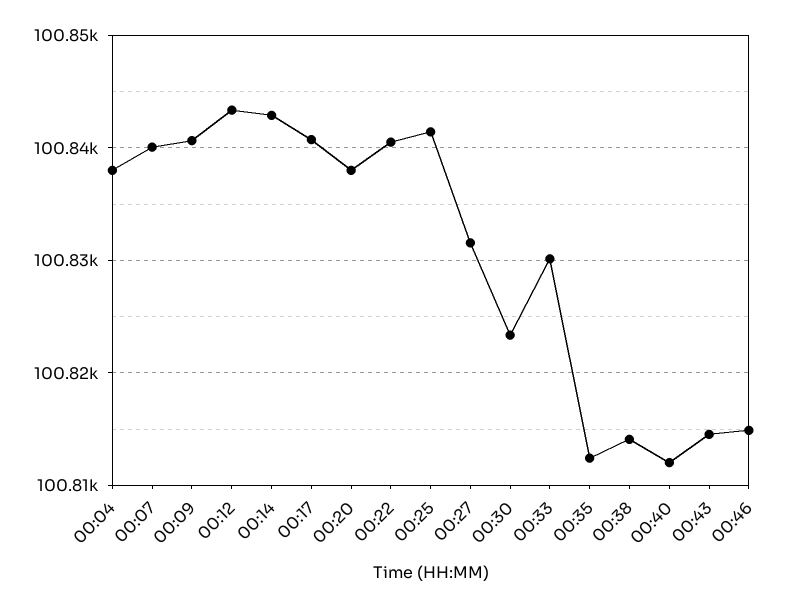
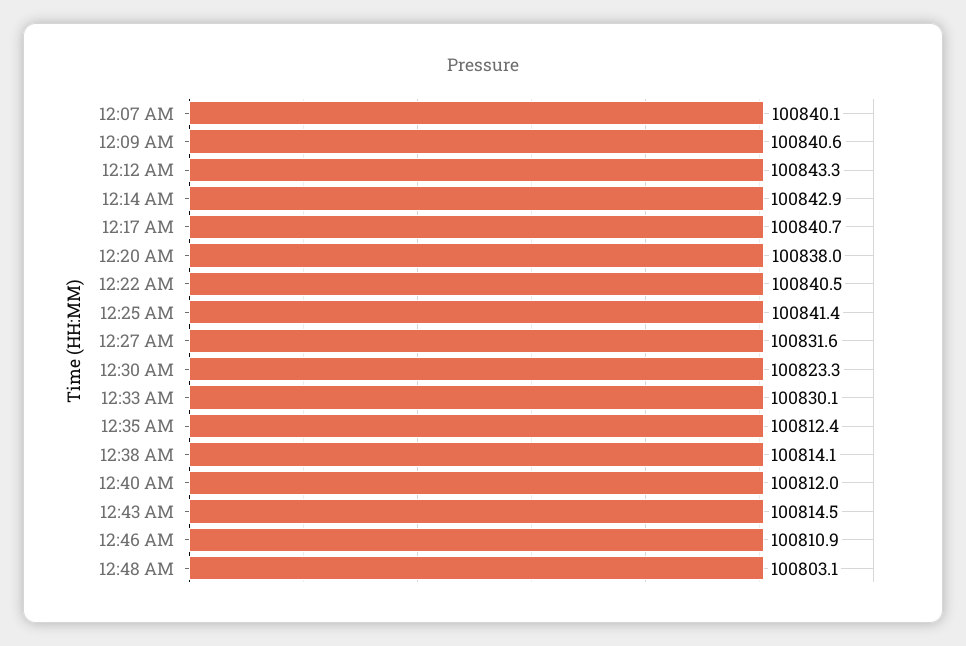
00:04: 100838 -> none
00:46: 100815 -> 100810.9
12:48 AM: none -> 100803.1

